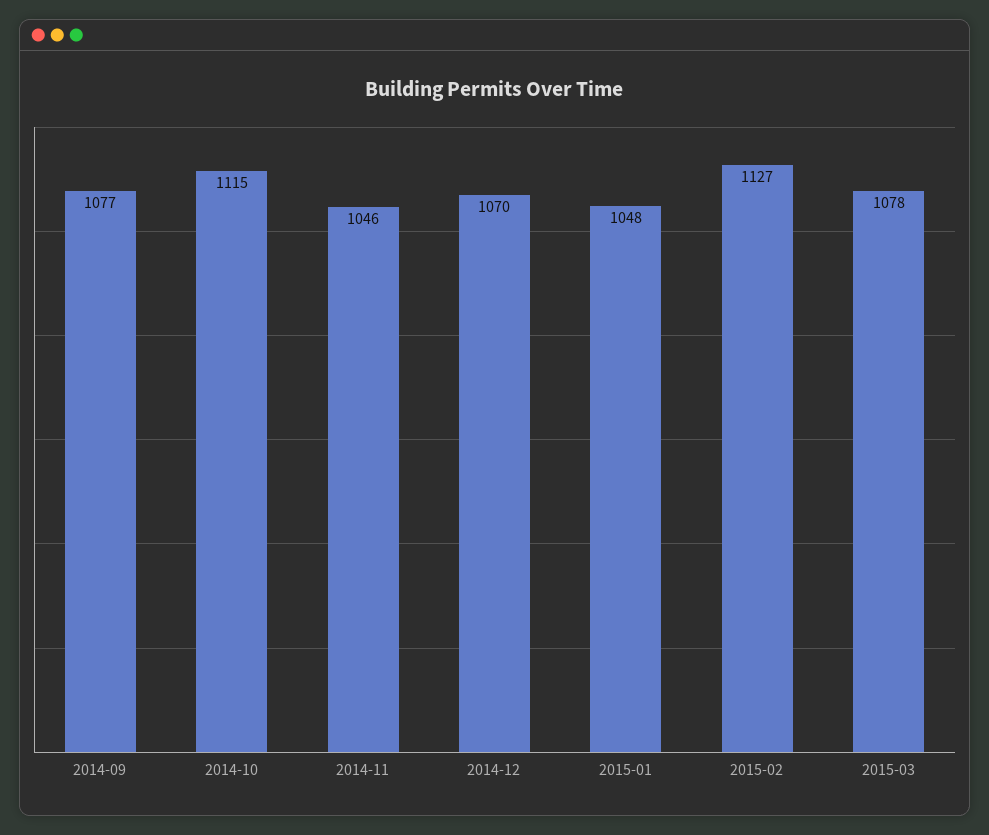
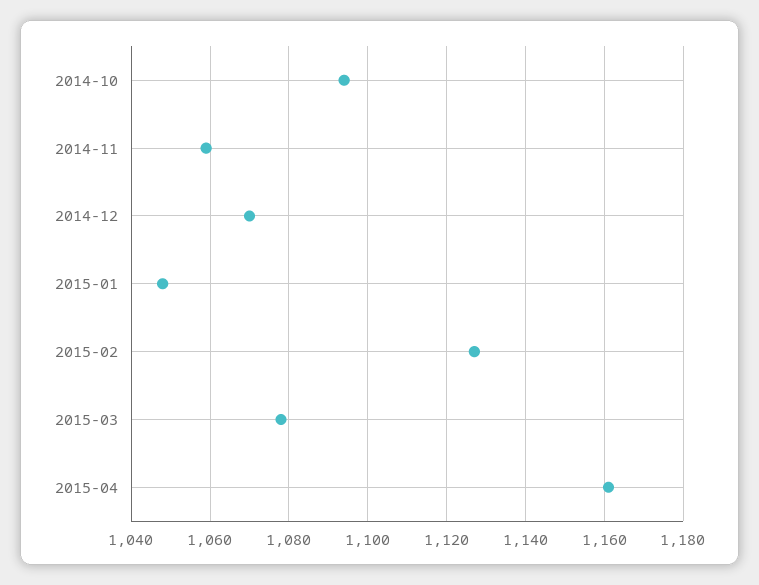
2014-09: 1077 -> none
2014-10: 1115 -> 1095
2014-11: 1046 -> 1060
2015-04: none -> 1160

